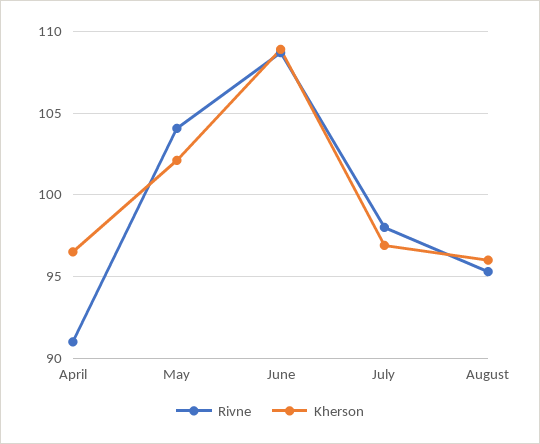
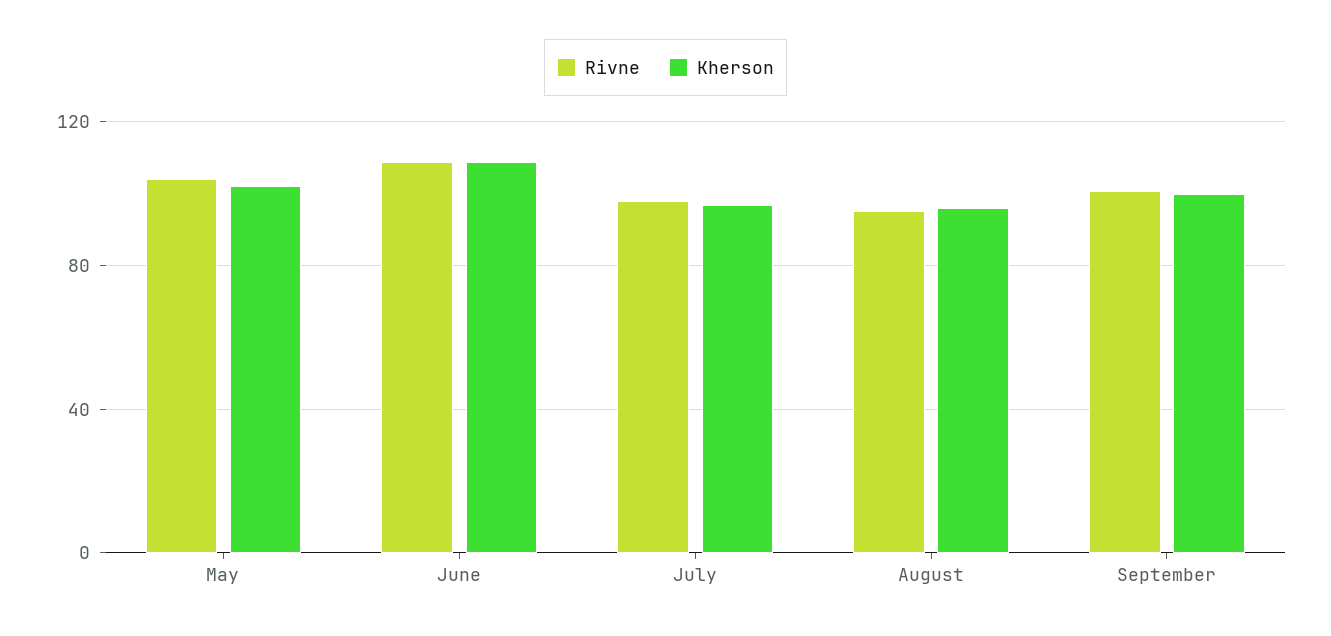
Rivne, April: 91 -> none
Kherson, April: 96.5 -> none
Rivne, September: none -> 100
Kherson, September: none -> 100

